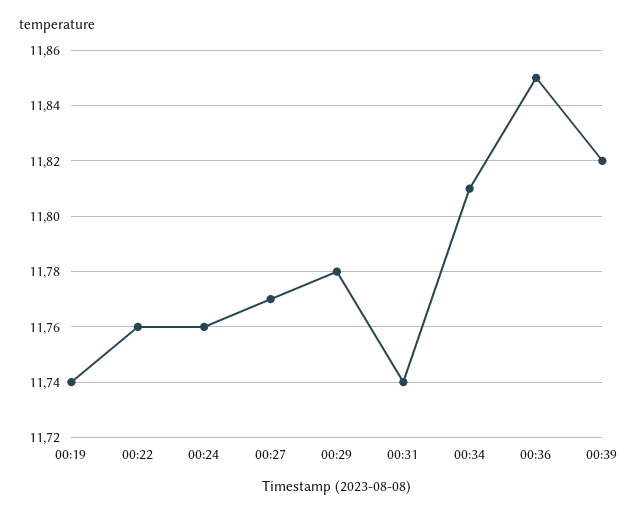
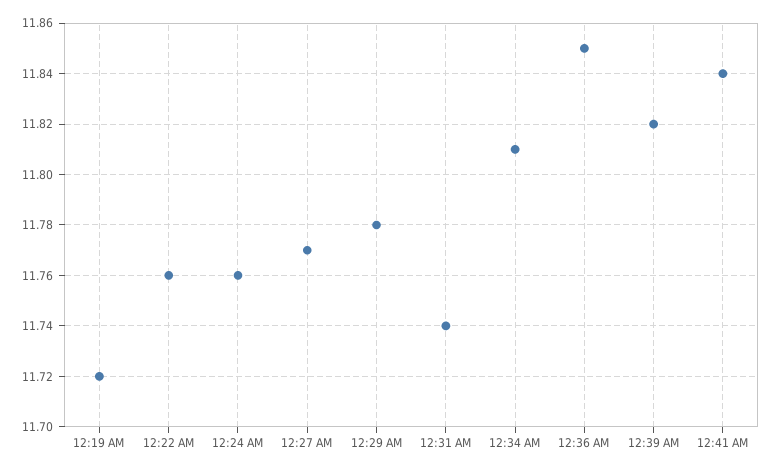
00:19: 11.74 -> 11.72
12:41 AM: none -> 11.84

